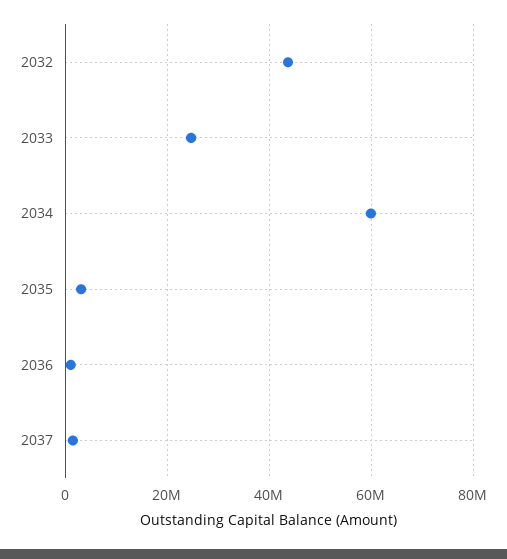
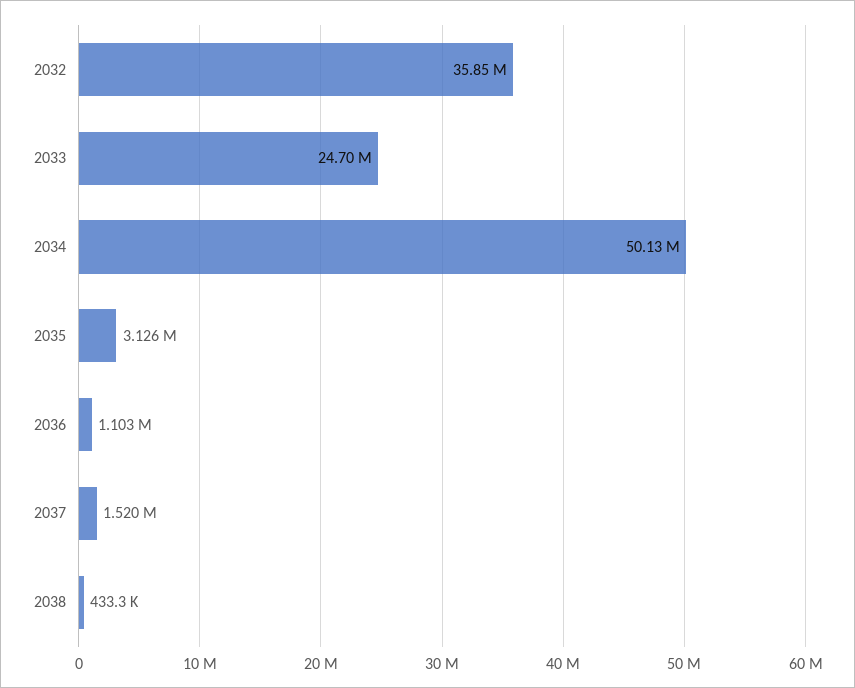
2032: 44000000 -> 35850000
2034: 60000000 -> 50130000
2038: none -> 433300

